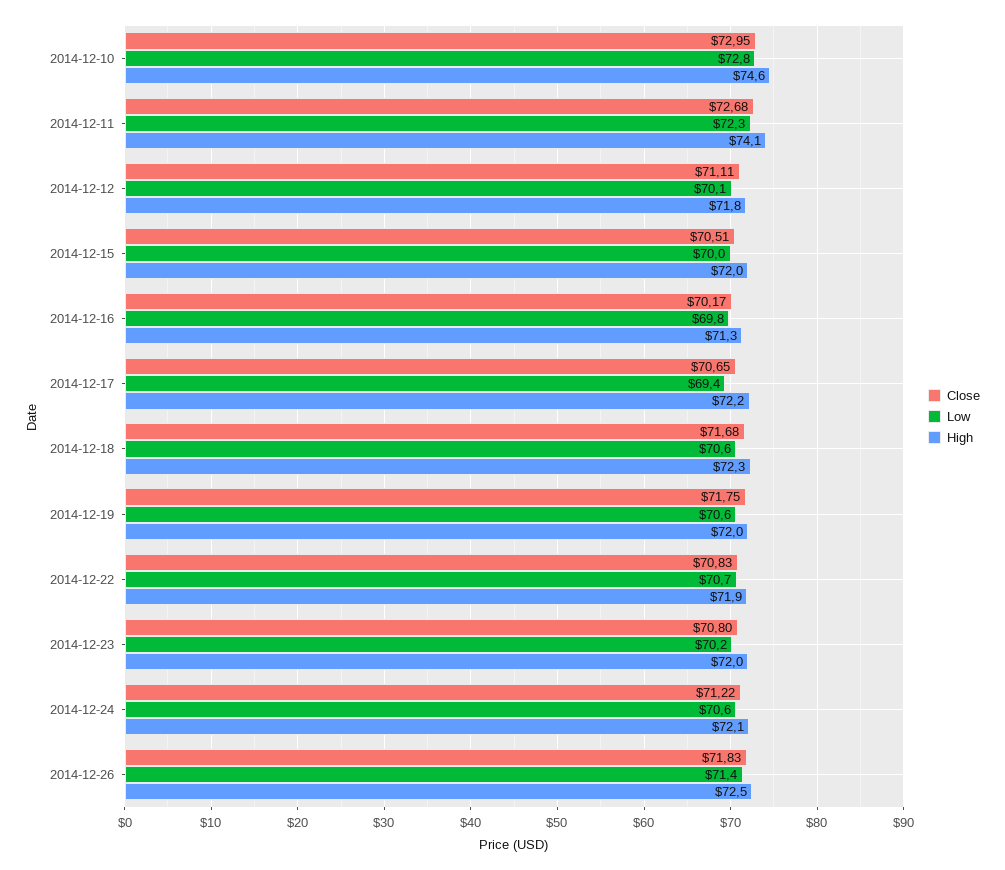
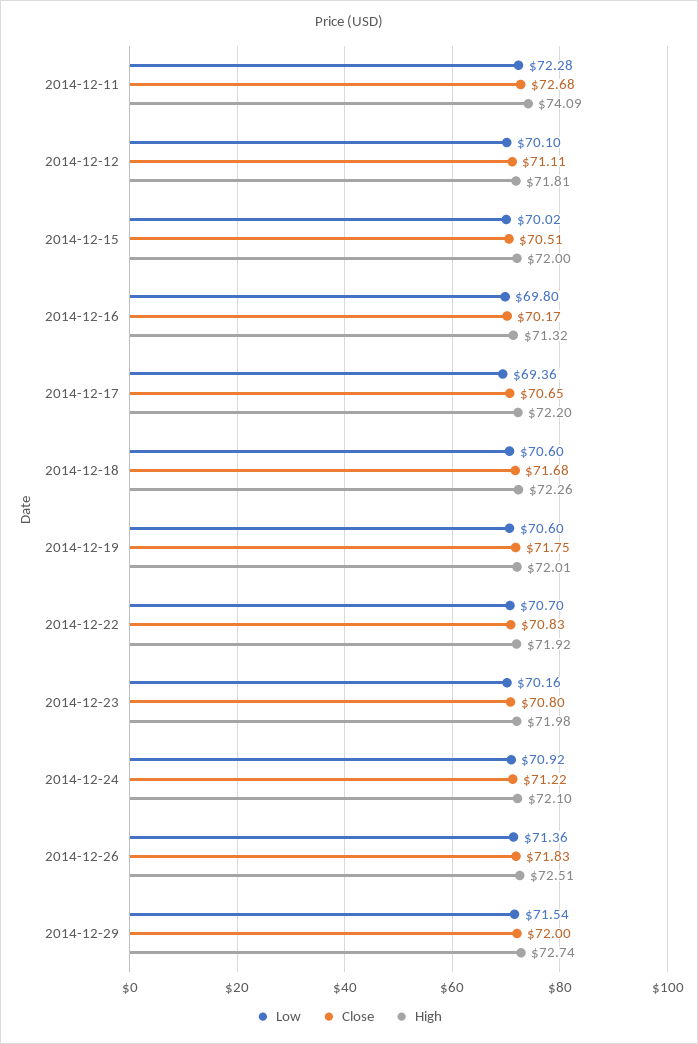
Close, 2014-12-10: 72.95 -> none
Low, 2014-12-10: 72.8 -> none
High, 2014-12-10: 74.6 -> none
Low, 2014-12-24: 70.6 -> 70.92
Low, 2014-12-29: none -> 71.54
Close, 2014-12-29: none -> 72
High, 2014-12-29: none -> 72.74

